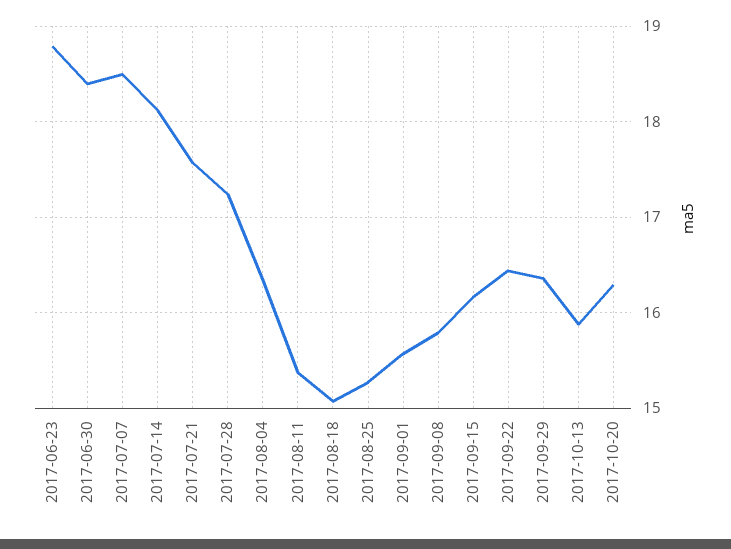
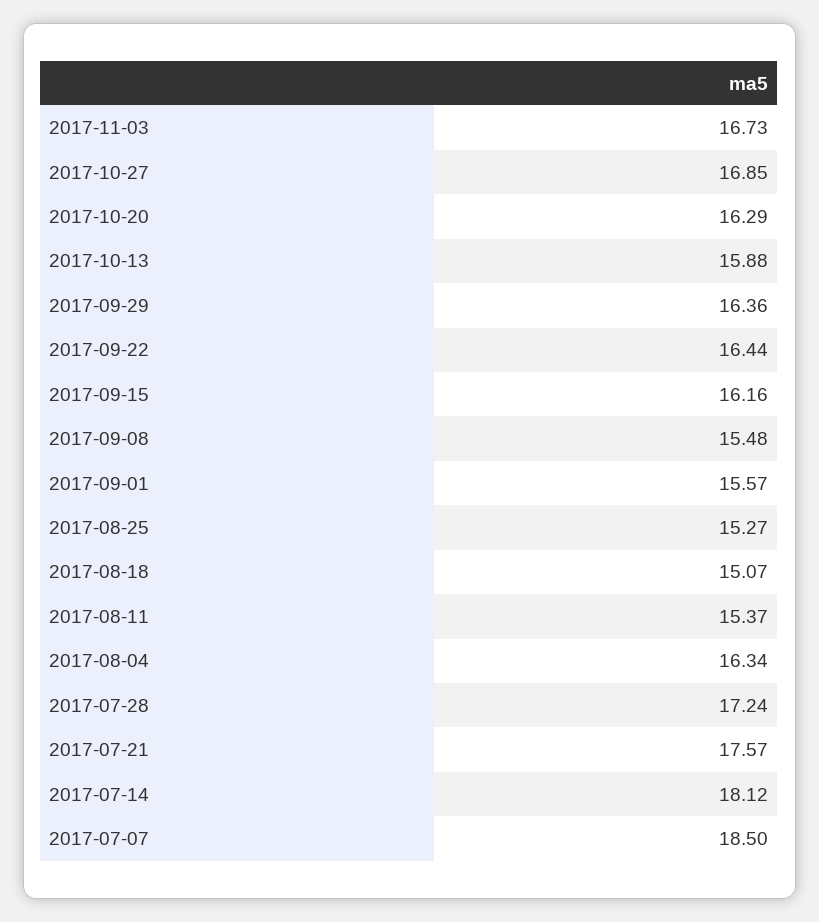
2017-06-23: 18.8 -> none
2017-06-30: 18.4 -> none
2017-09-08: 15.8 -> 15.48
2017-11-03: none -> 16.73
2017-10-27: none -> 16.85

